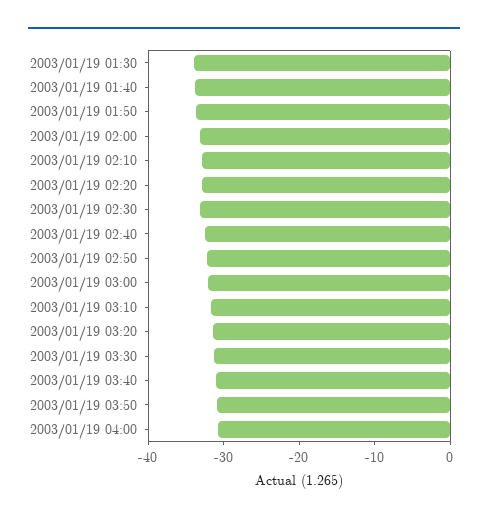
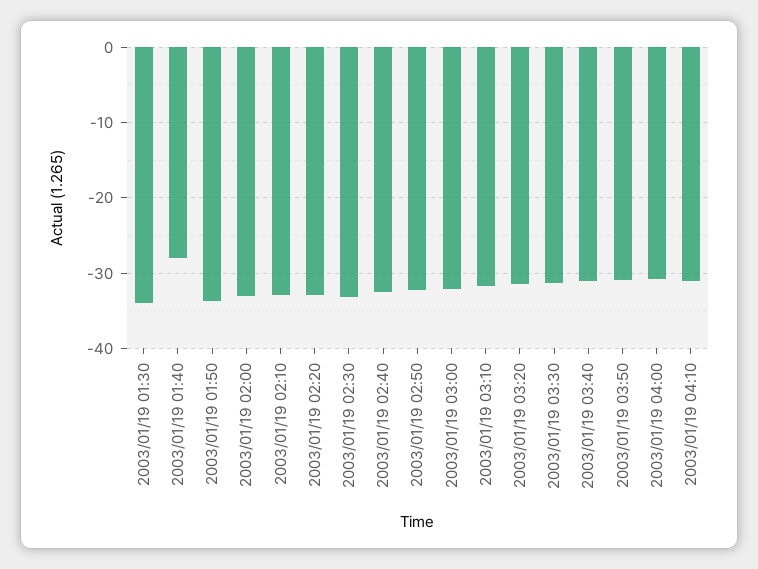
2003/01/19 01:40: -34 -> -28
2003/01/19 04:10: none -> -31

